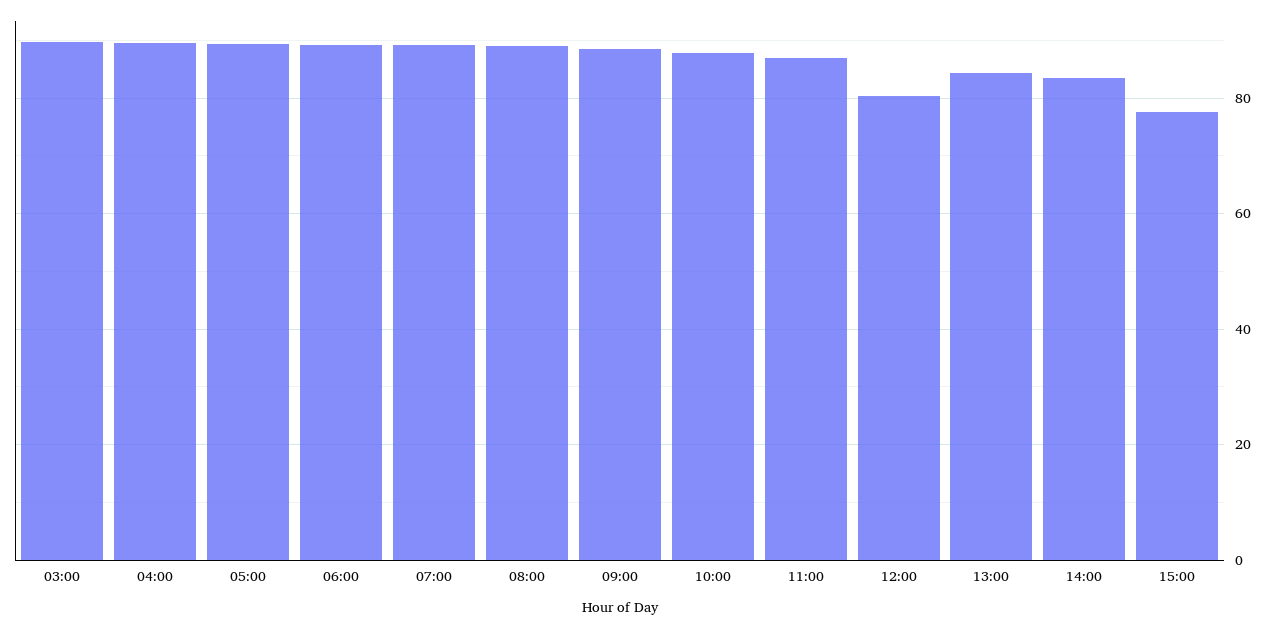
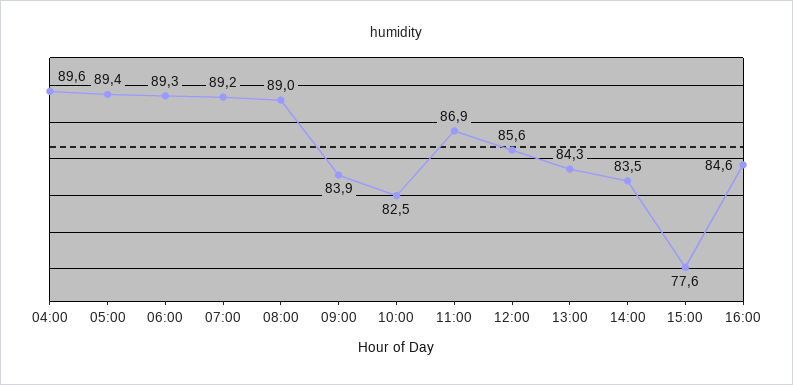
03:00: 90 -> none
09:00: 88 -> 83.9
10:00: 88 -> 82.5
12:00: 80 -> 85.6
16:00: none -> 84.6

